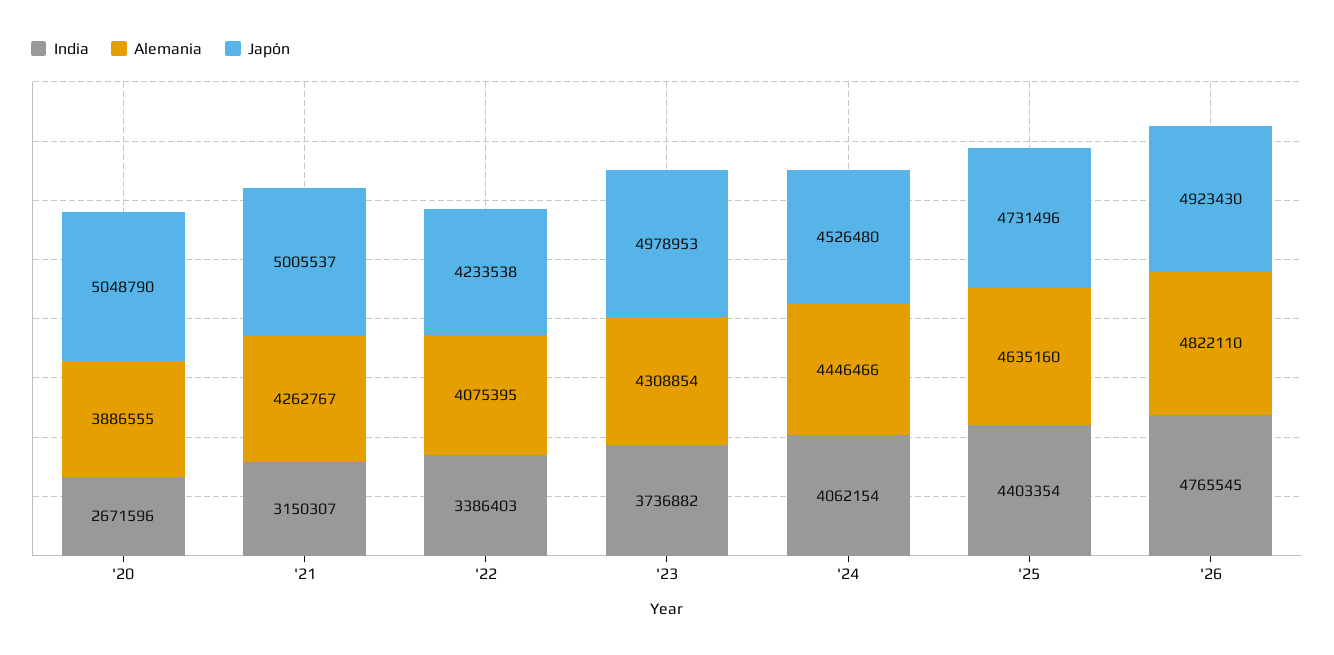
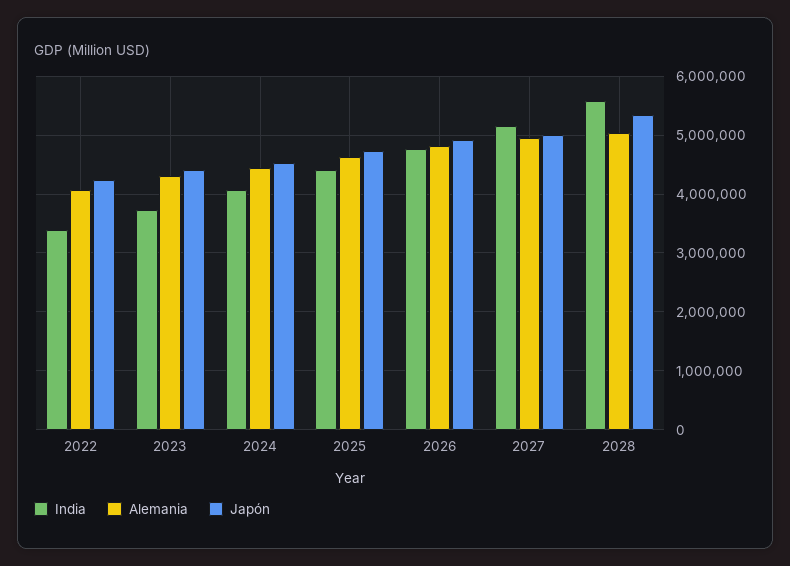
India, '20: 2671596 -> none
Alemania, '20: 3886555 -> none
Japón, '20: 5048790 -> none
India, '21: 3150307 -> none
Alemania, '21: 4262767 -> none
Japón, '21: 5005537 -> none
Japón, '23: 4978953 -> 4400000
India, 2027: none -> 5200000
Alemania, 2027: none -> 5000000
Japón, 2027: none -> 5000000
India, 2028: none -> 5600000
Alemania, 2028: none -> 5000000
Japón, 2028: none -> 5400000

